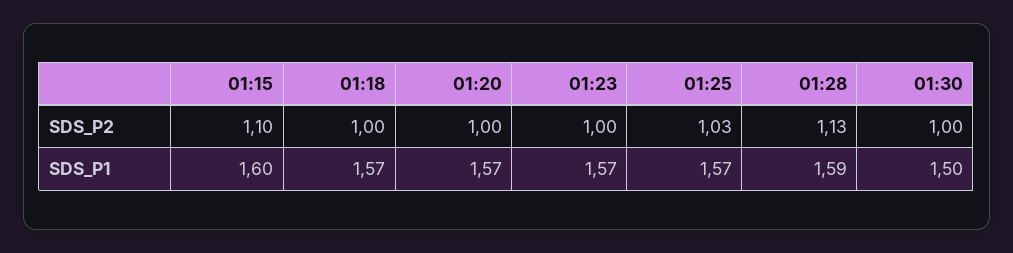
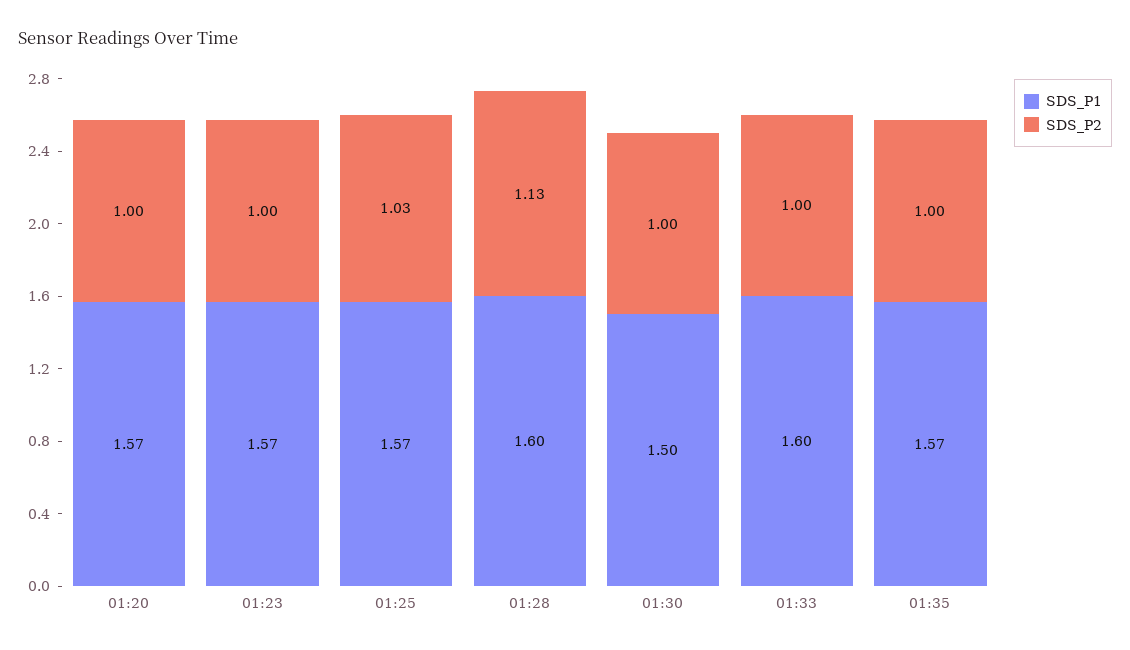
SDS_P2, 01:15: 1.1 -> none
SDS_P2, 01:18: 1 -> none
SDS_P1, 01:15: 1.6 -> none
SDS_P1, 01:18: 1.57 -> none
SDS_P1, 01:28: 1.59 -> 1.6
SDS_P1, 01:33: none -> 1.6
SDS_P2, 01:33: none -> 1
SDS_P1, 01:35: none -> 1.57
SDS_P2, 01:35: none -> 1

